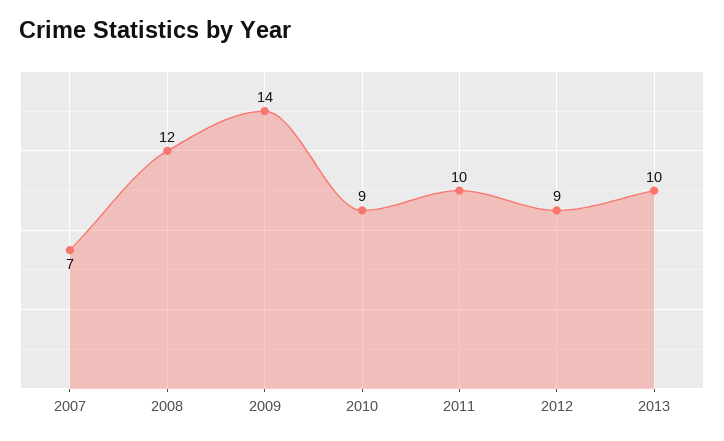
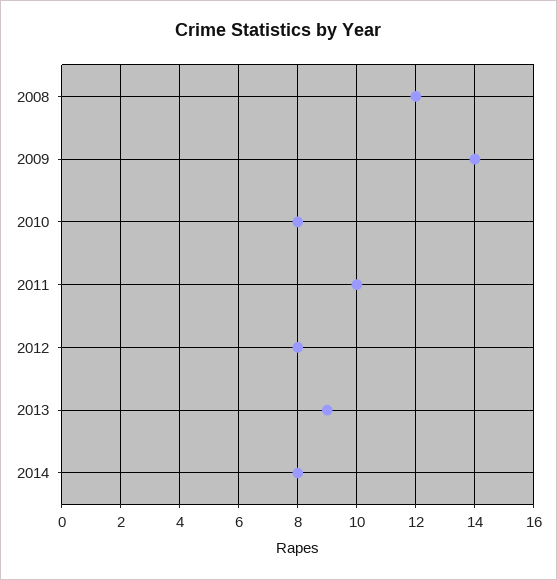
2007: 7 -> none
2010: 9 -> 8
2012: 9 -> 8
2013: 10 -> 9
2014: none -> 8

